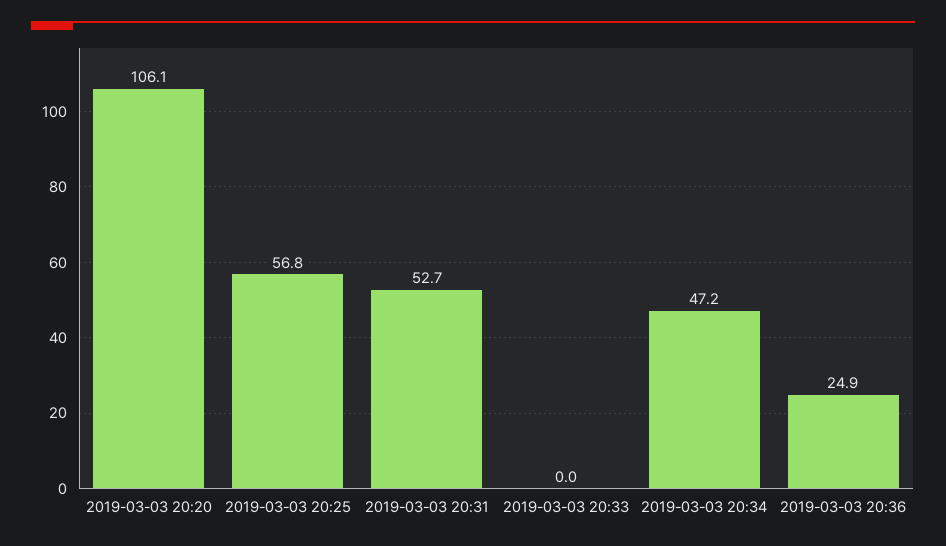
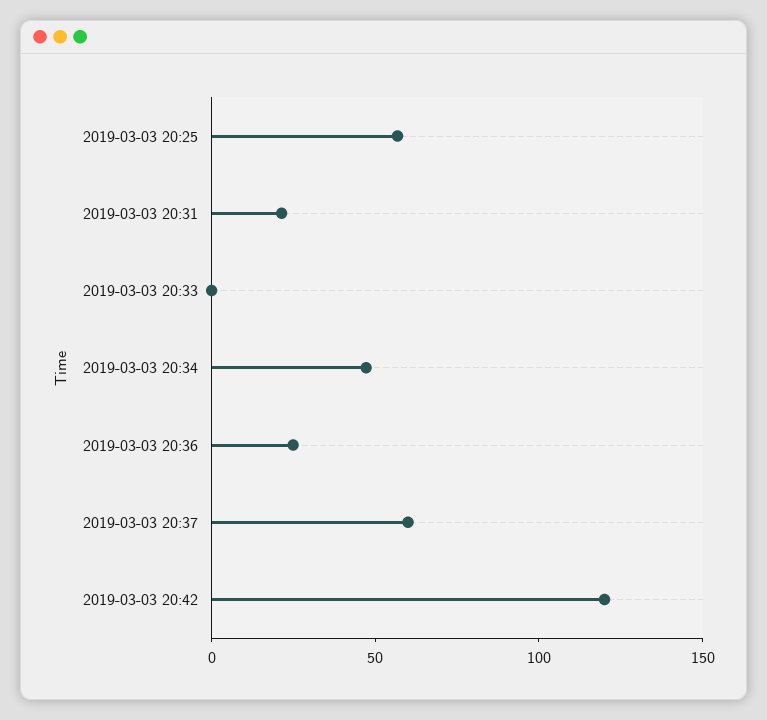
2019-03-03 20:20: 106.1 -> none
2019-03-03 20:31: 52.7 -> 20
2019-03-03 20:37: none -> 60
2019-03-03 20:42: none -> 120

